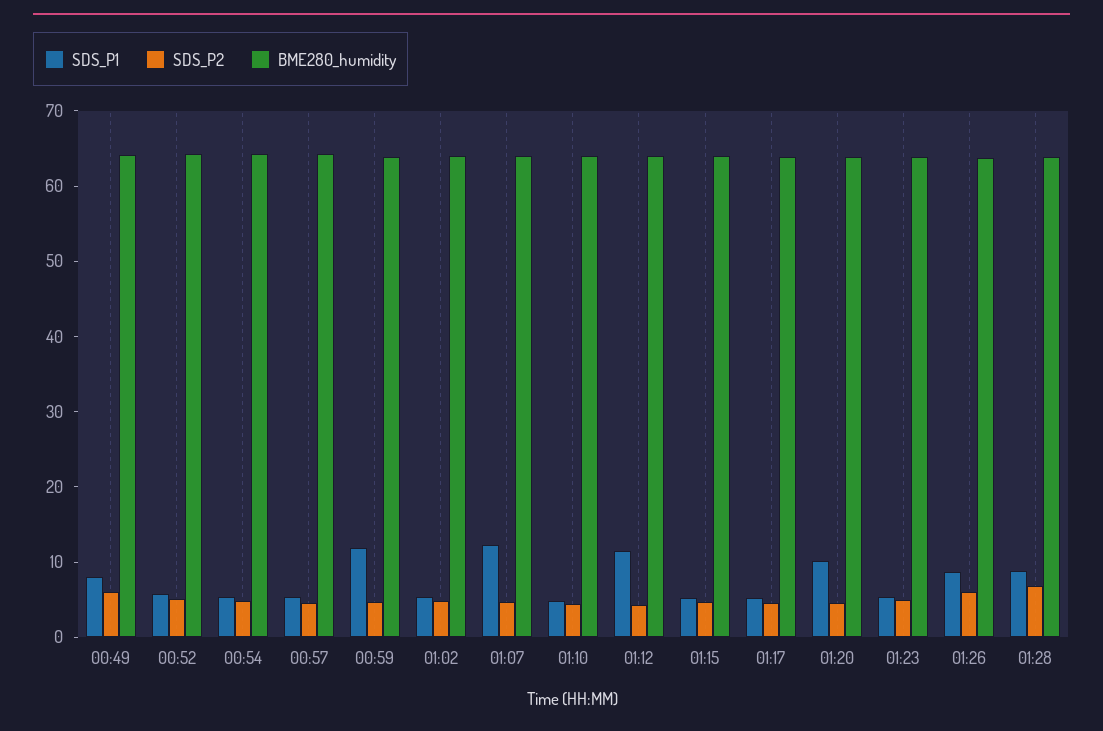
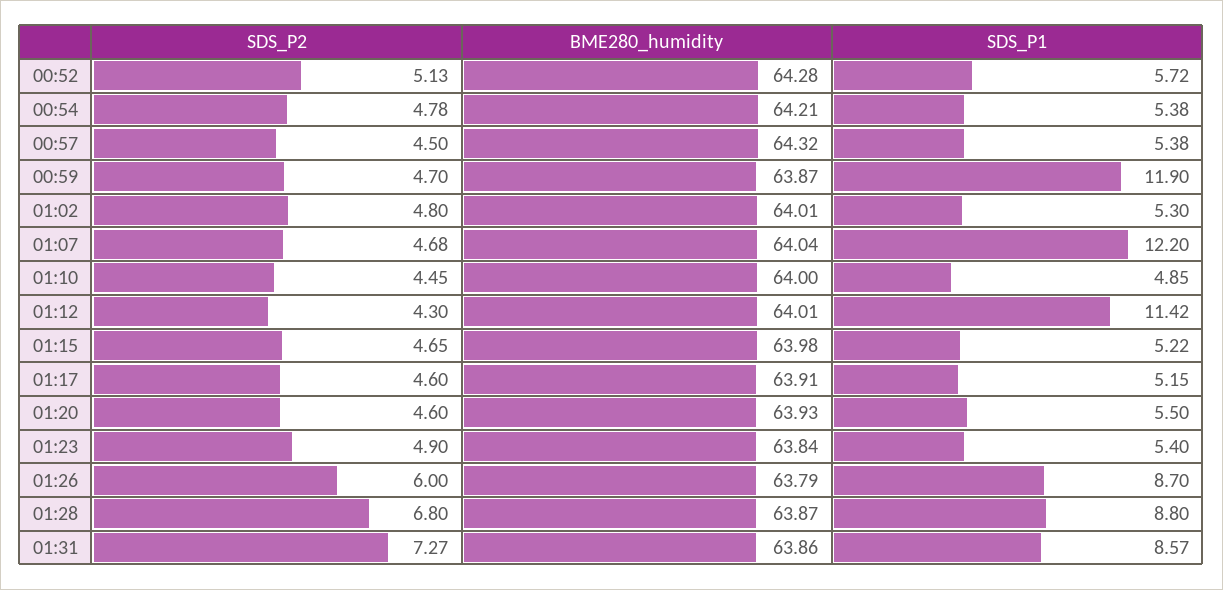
SDS_P1, 00:49: 8 -> none
SDS_P2, 00:49: 6 -> none
BME280_humidity, 00:49: 64 -> none
SDS_P1, 01:20: 10 -> 5.5
SDS_P2, 01:31: none -> 7.27
BME280_humidity, 01:31: none -> 63.86
SDS_P1, 01:31: none -> 8.57

